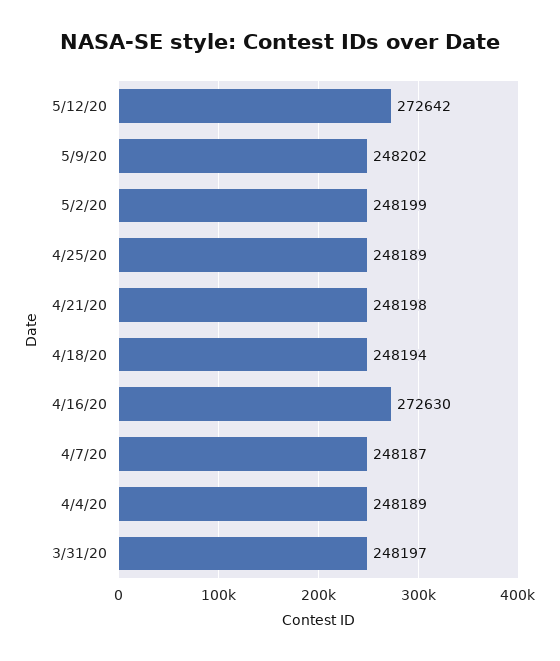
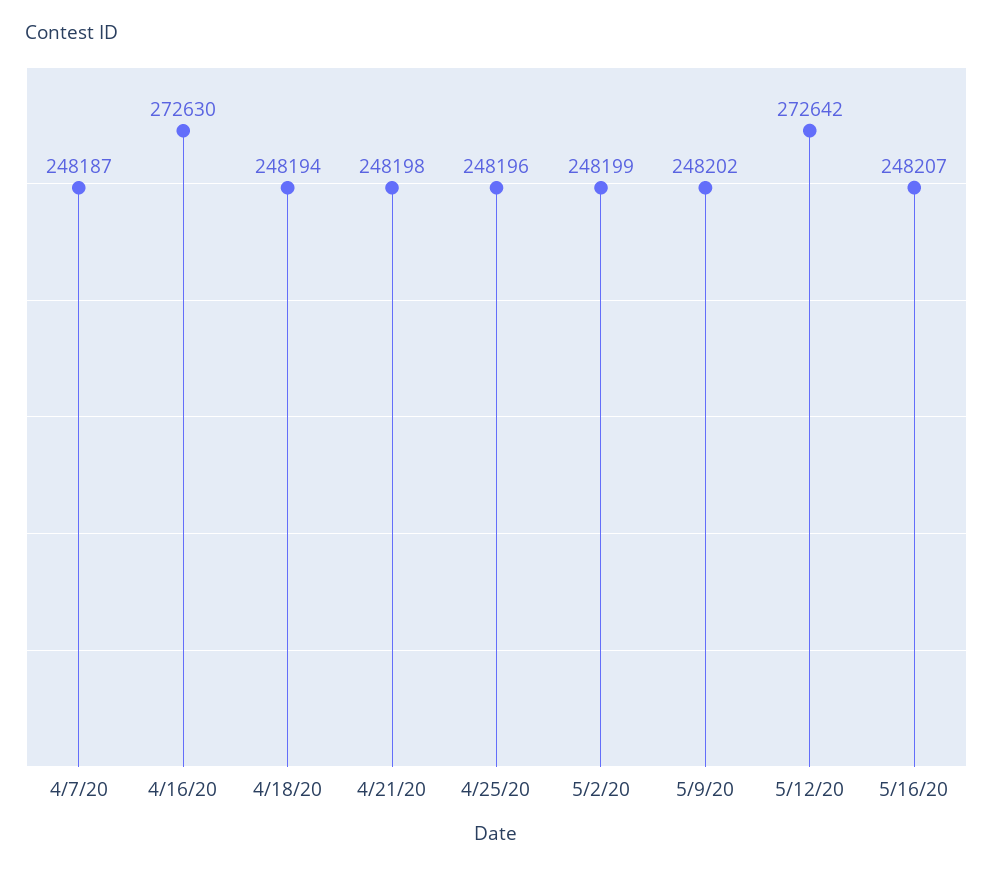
4/25/20: 248189 -> 248196
4/4/20: 248189 -> none
3/31/20: 248197 -> none
5/16/20: none -> 248207

